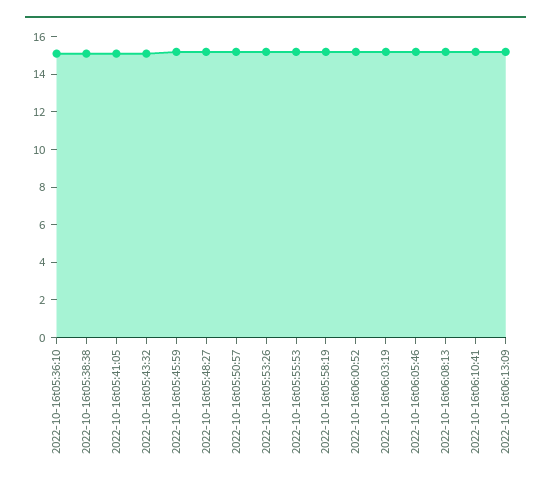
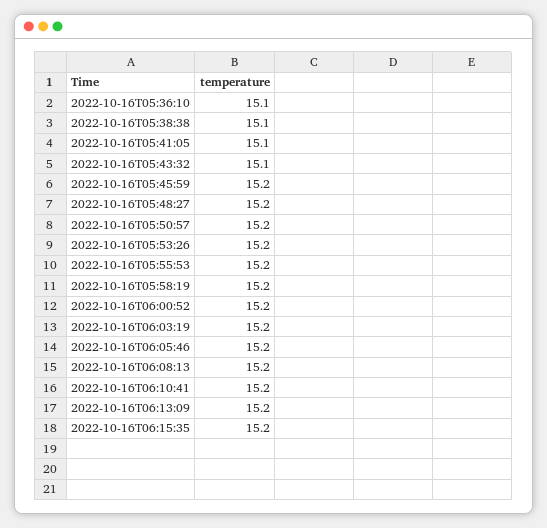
2022-10-16T06:15:35: none -> 15.2

